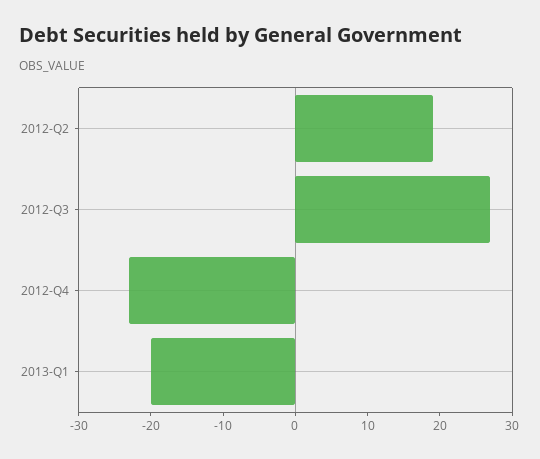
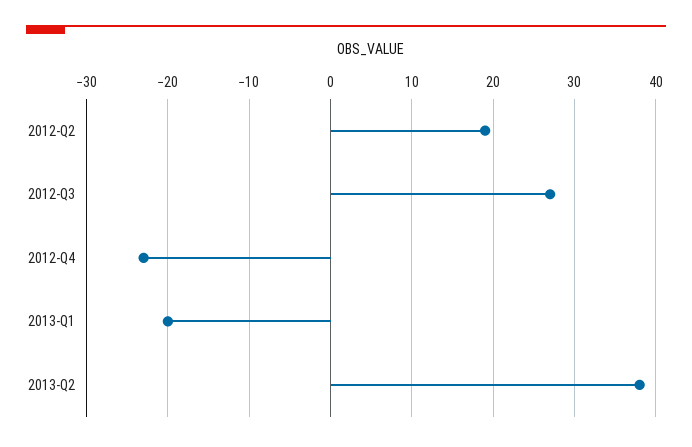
2013-Q2: none -> 38

